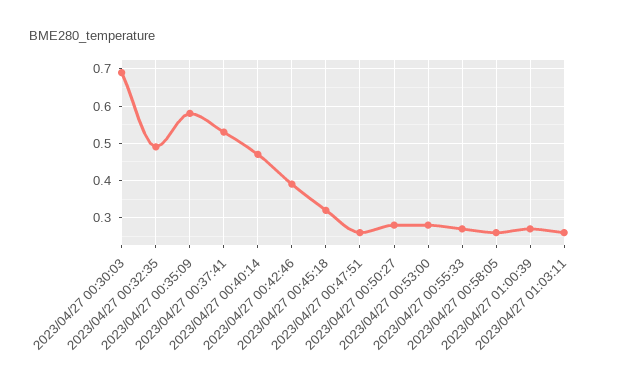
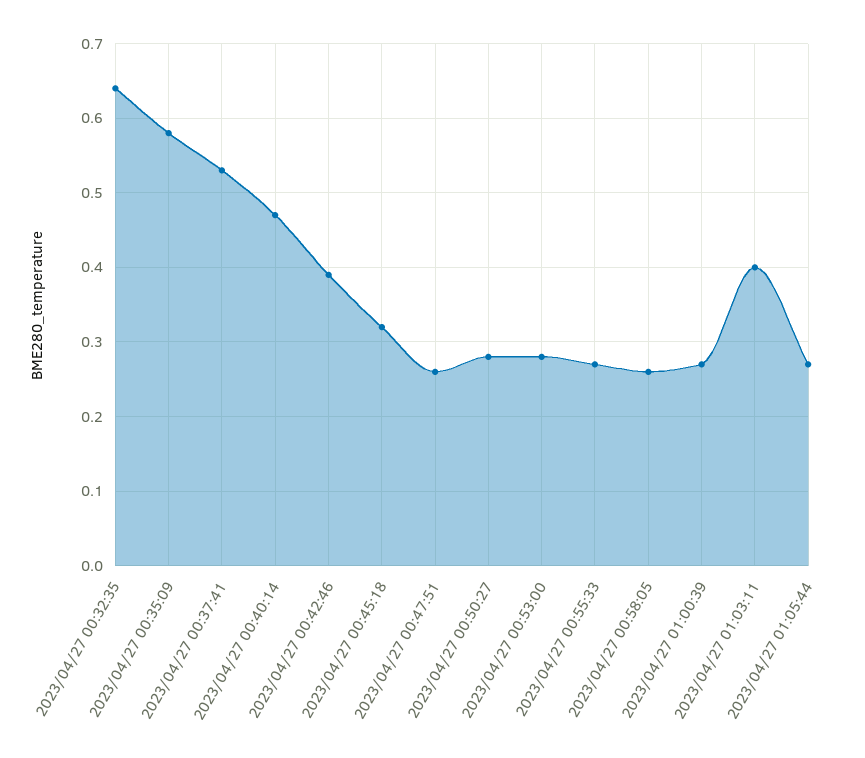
2023/04/27 00:30:03: 0.7 -> none
2023/04/27 00:32:35: 0.5 -> 0.64
2023/04/27 01:03:11: 0.25 -> 0.4
2023/04/27 01:05:44: none -> 0.27

